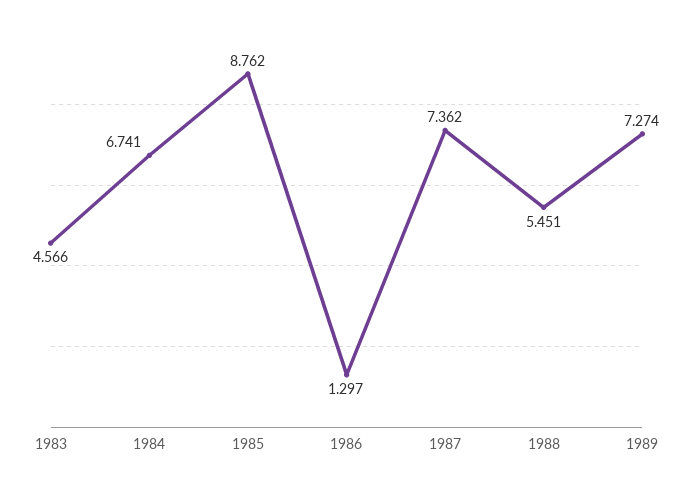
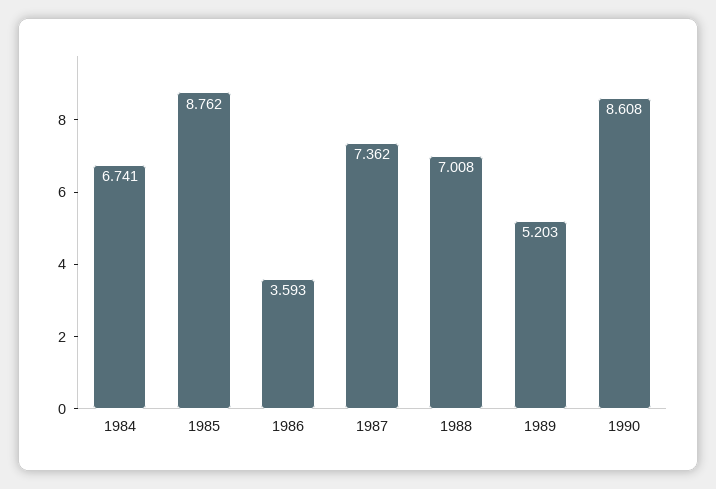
1983: 4.566 -> none
1986: 1.297 -> 3.593
1988: 5.451 -> 7.008
1989: 7.274 -> 5.203
1990: none -> 8.608

